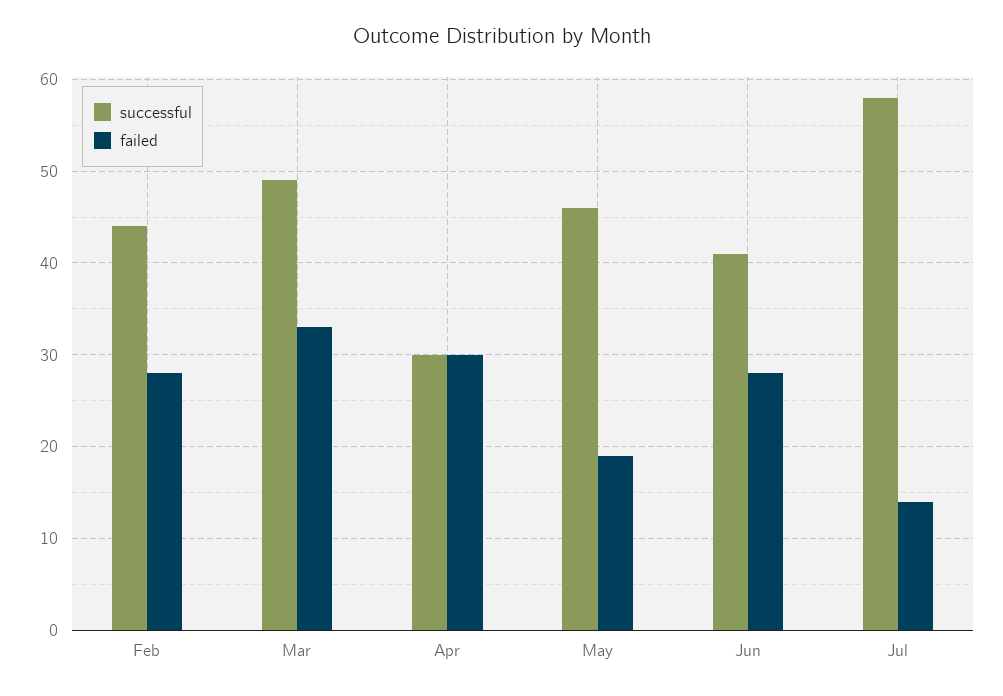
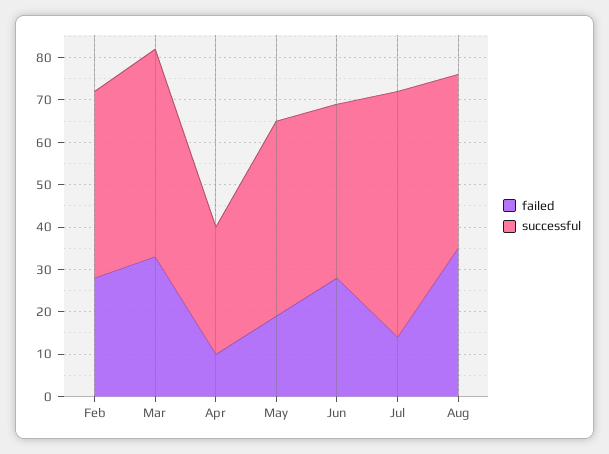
failed, Apr: 30 -> 10
failed, Aug: none -> 35
successful, Aug: none -> 40

